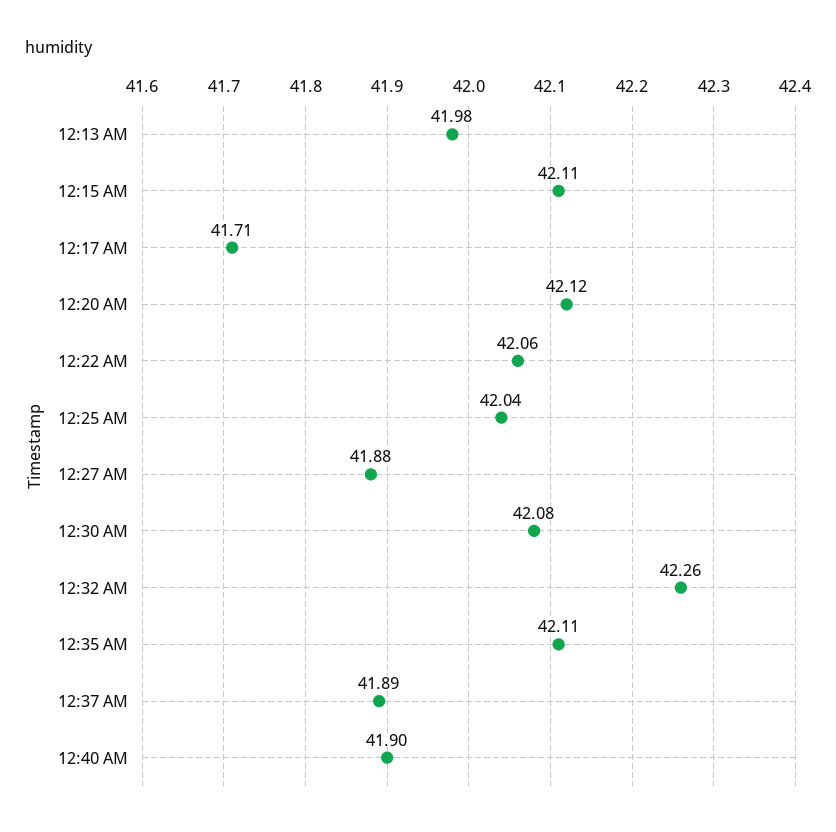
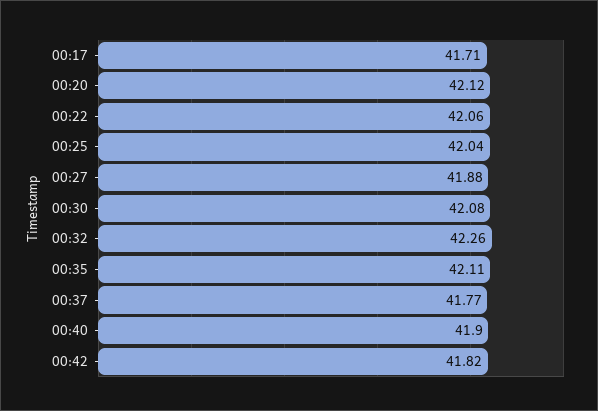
12:13 AM: 41.98 -> none
12:15 AM: 42.11 -> none
12:37 AM: 41.89 -> 41.77
00:42: none -> 41.82

